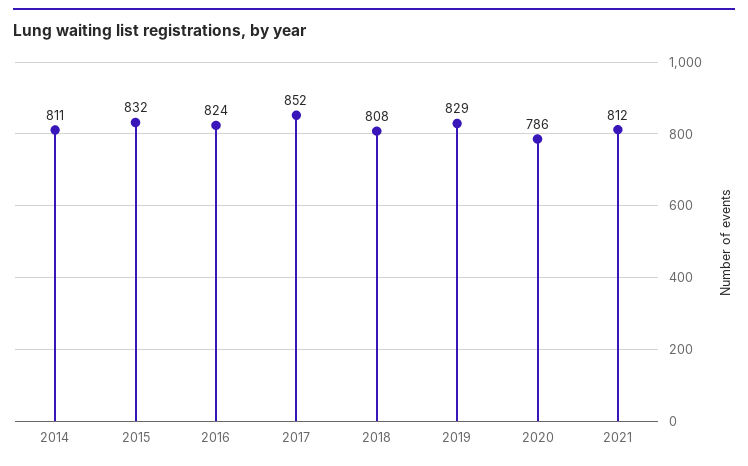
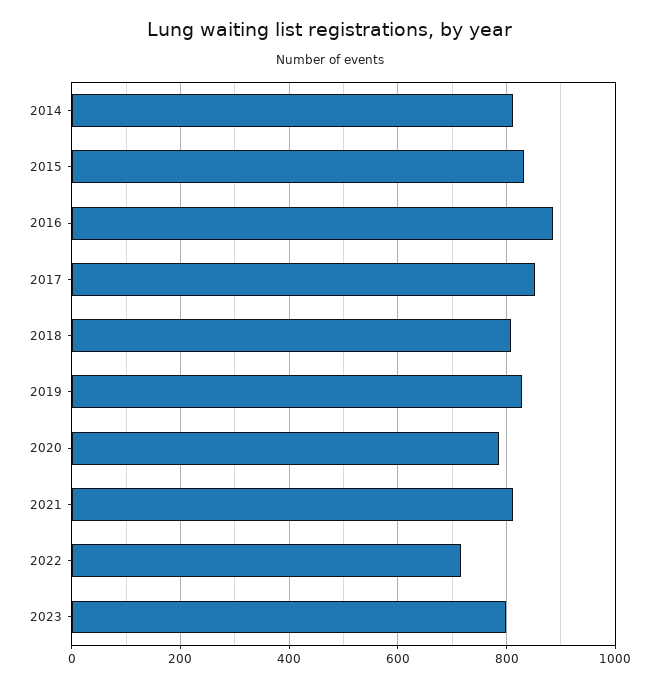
2016: 824 -> 880
2022: none -> 720
2023: none -> 800

